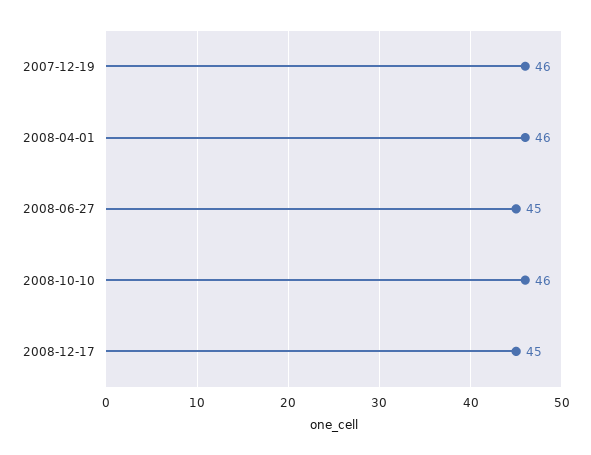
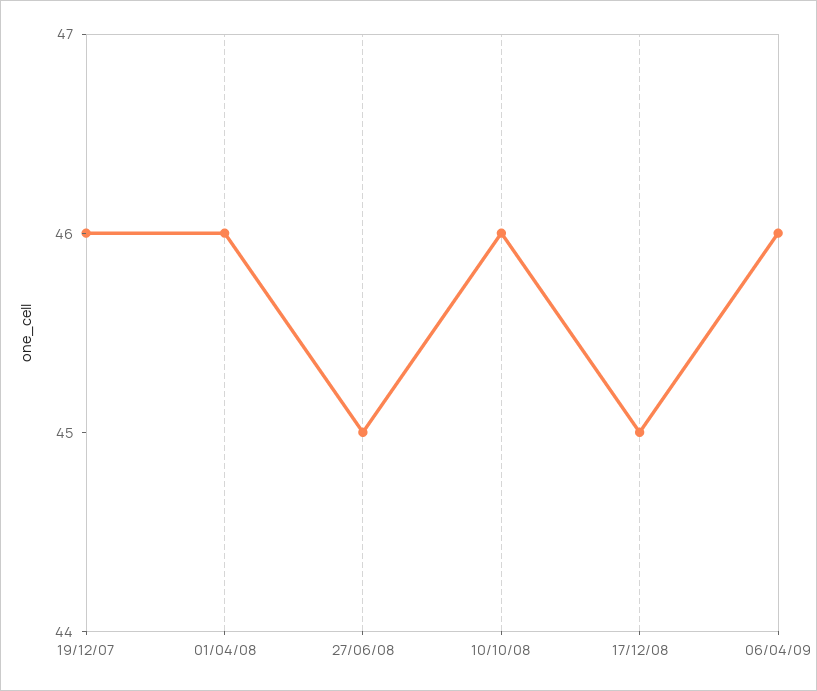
06/04/09: none -> 46

